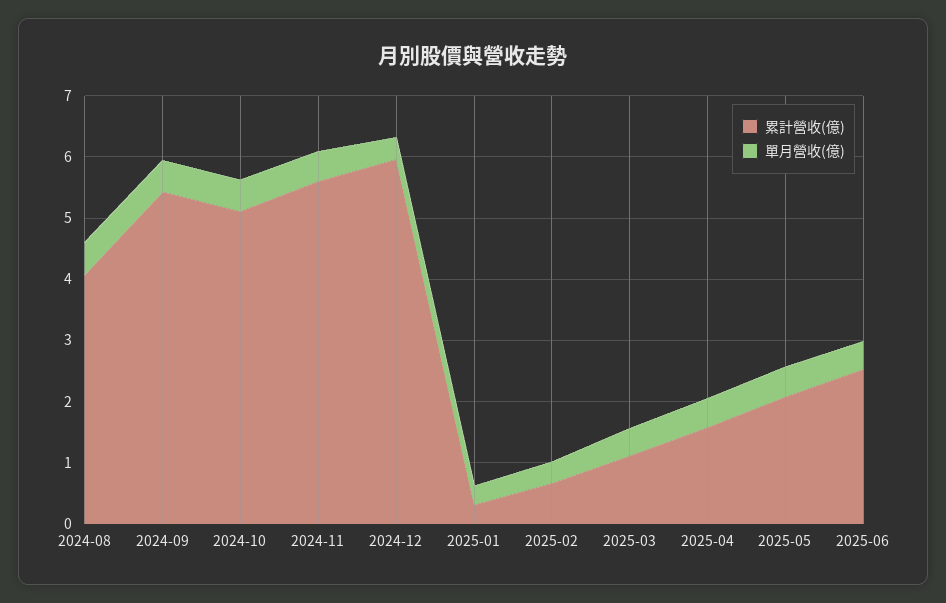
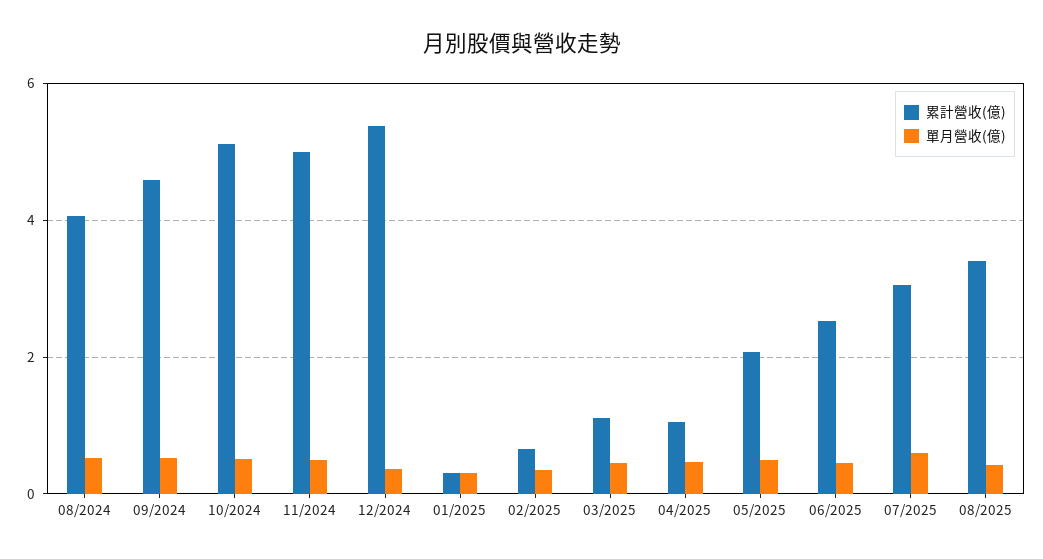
累計營收(億), 2024-09: 5.4 -> 4.6
累計營收(億), 2024-11: 5.6 -> 5
累計營收(億), 2024-12: 6 -> 5.4
累計營收(億), 2025-04: 1.6 -> 1
累計營收(億), 07/2025: none -> 3
單月營收(億), 07/2025: none -> 0.6
累計營收(億), 08/2025: none -> 3.4
單月營收(億), 08/2025: none -> 0.4

